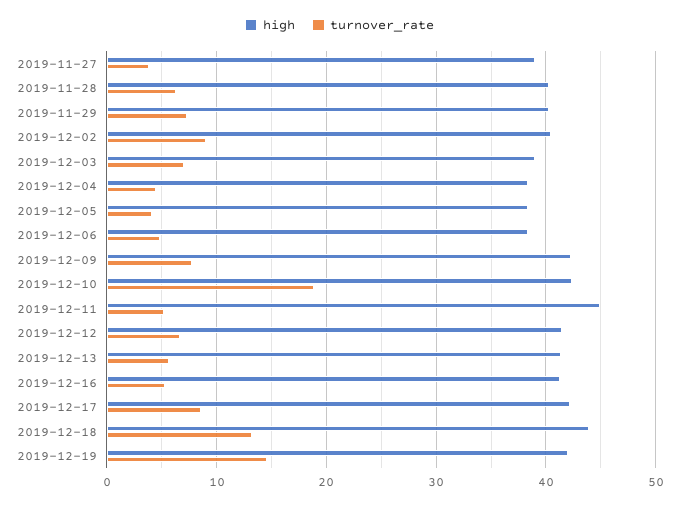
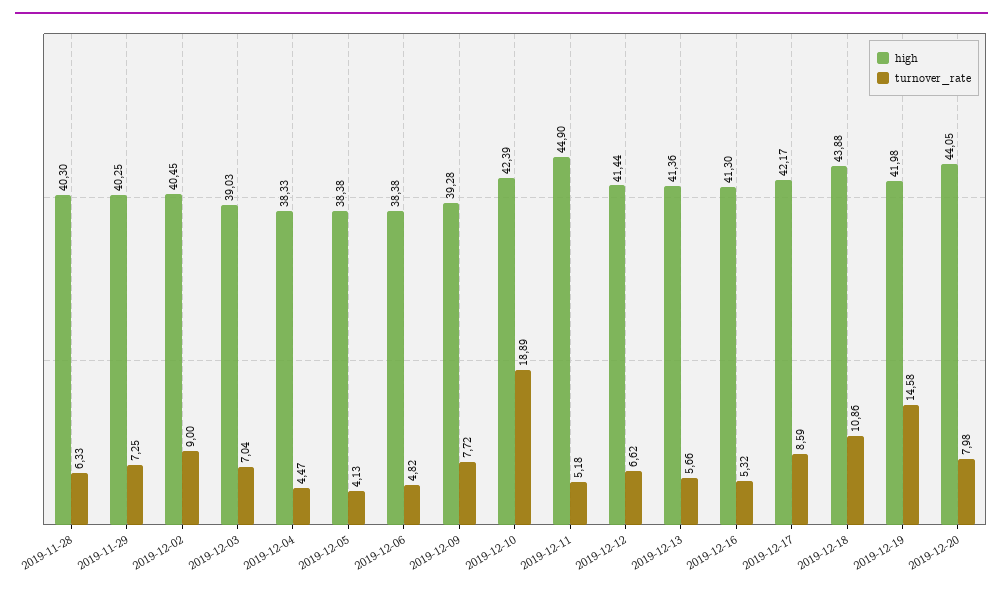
high, 2019-11-27: 39 -> none
turnover_rate, 2019-11-27: 4 -> none
high, 2019-12-09: 42 -> 39.28
turnover_rate, 2019-12-18: 13 -> 10.86
high, 2019-12-20: none -> 44.05
turnover_rate, 2019-12-20: none -> 7.98

